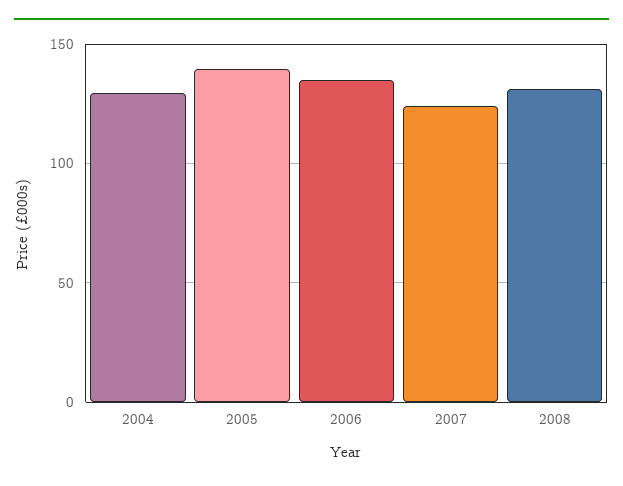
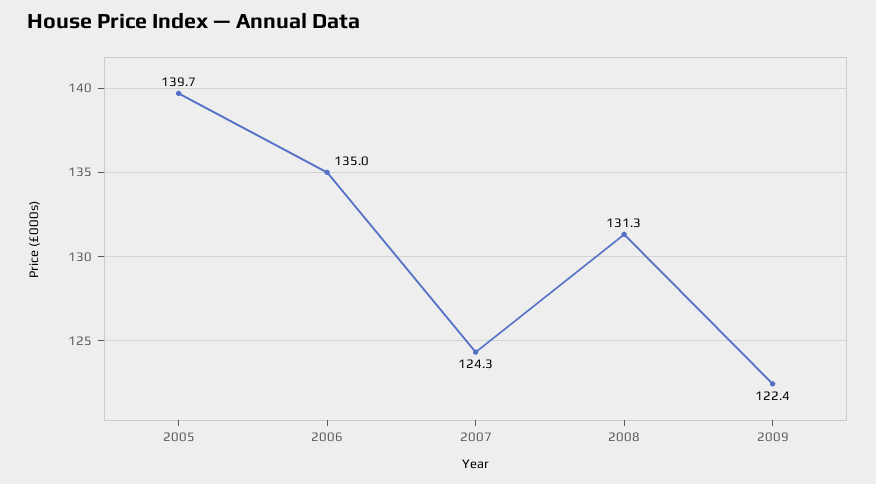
2004: 130 -> none
2009: none -> 122.4

